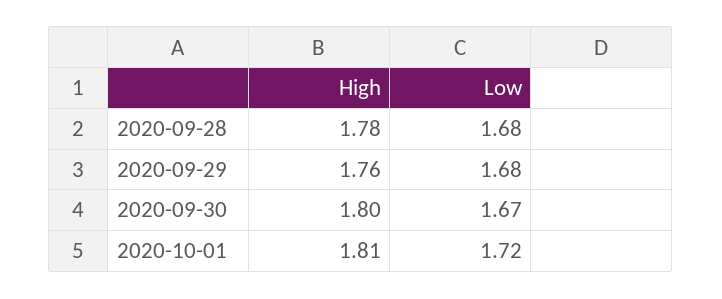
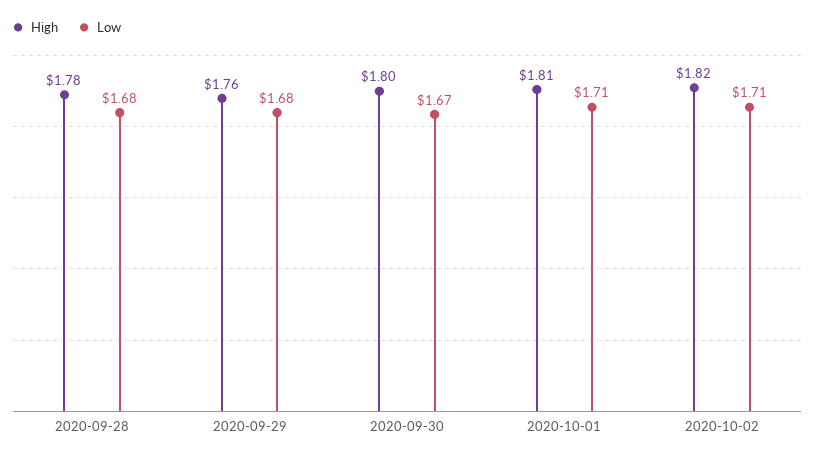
Low, 2020-10-01: 1.72 -> 1.71
High, 2020-10-02: none -> 1.82
Low, 2020-10-02: none -> 1.71

